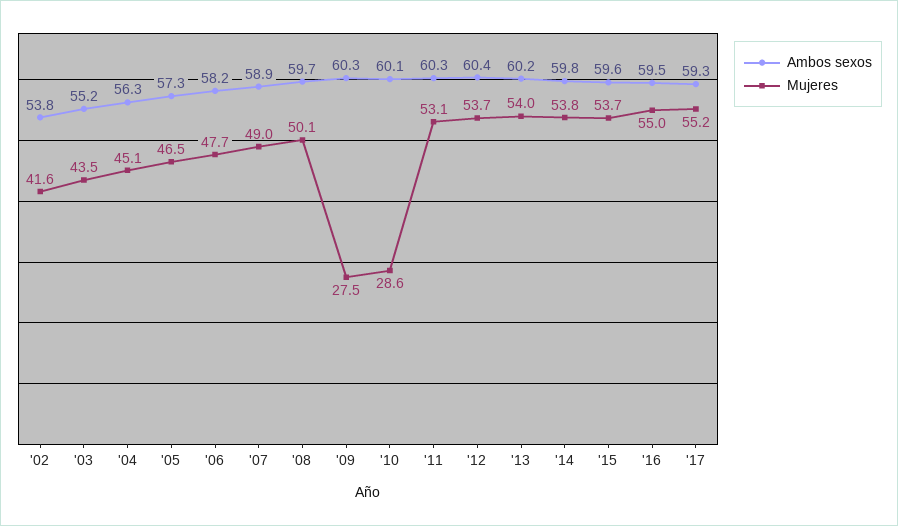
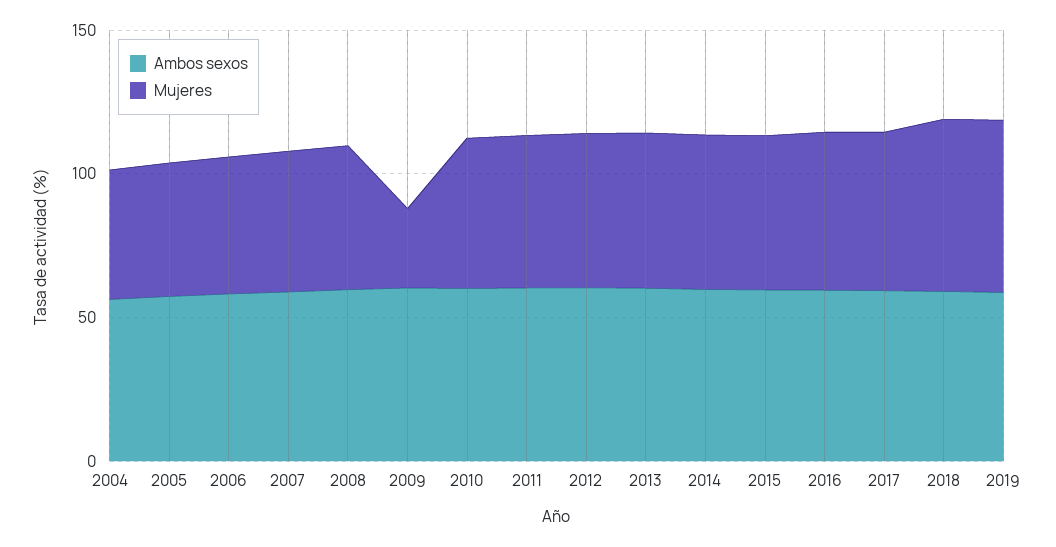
Ambos sexos, '02: 53.8 -> none
Mujeres, '02: 41.6 -> none
Ambos sexos, '03: 55.2 -> none
Mujeres, '03: 43.5 -> none
Mujeres, '10: 28.6 -> 50
Ambos sexos, 2018: none -> 60
Mujeres, 2018: none -> 60
Ambos sexos, 2019: none -> 60
Mujeres, 2019: none -> 60

